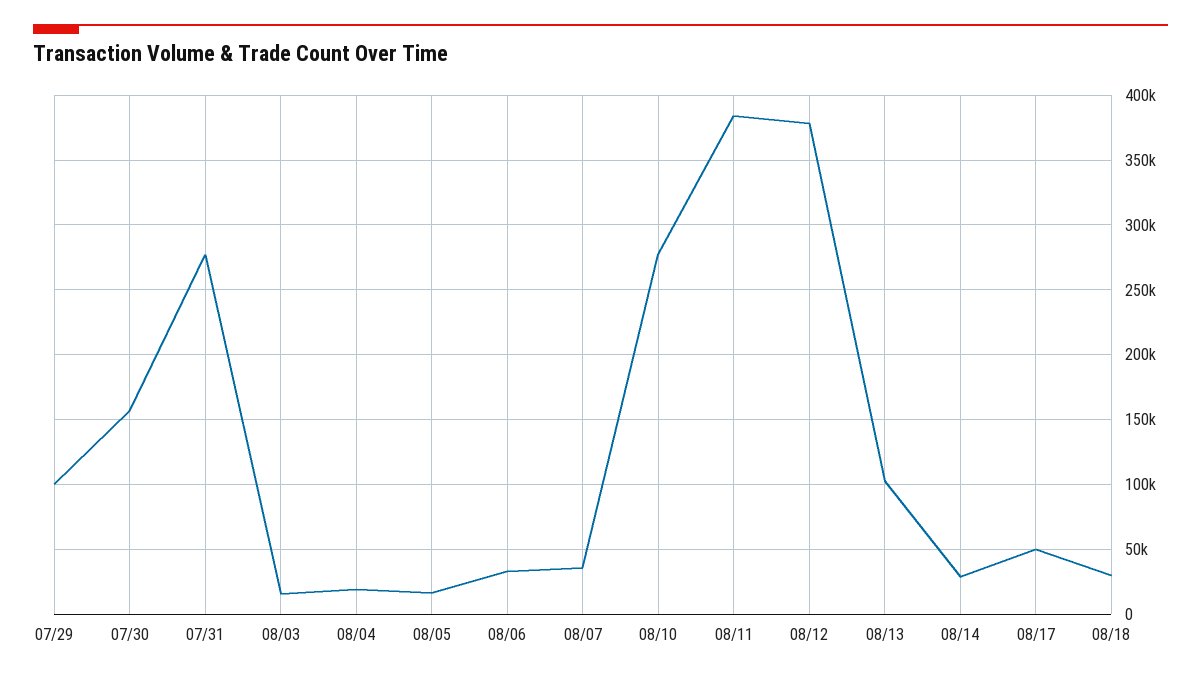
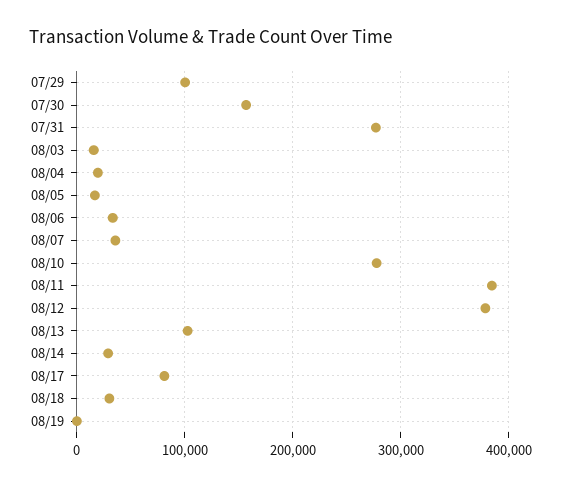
08/17: 50000 -> 80000
08/19: none -> 0

